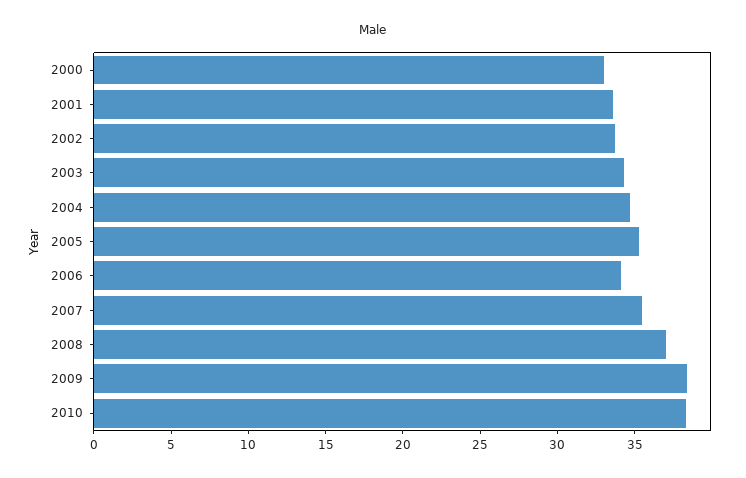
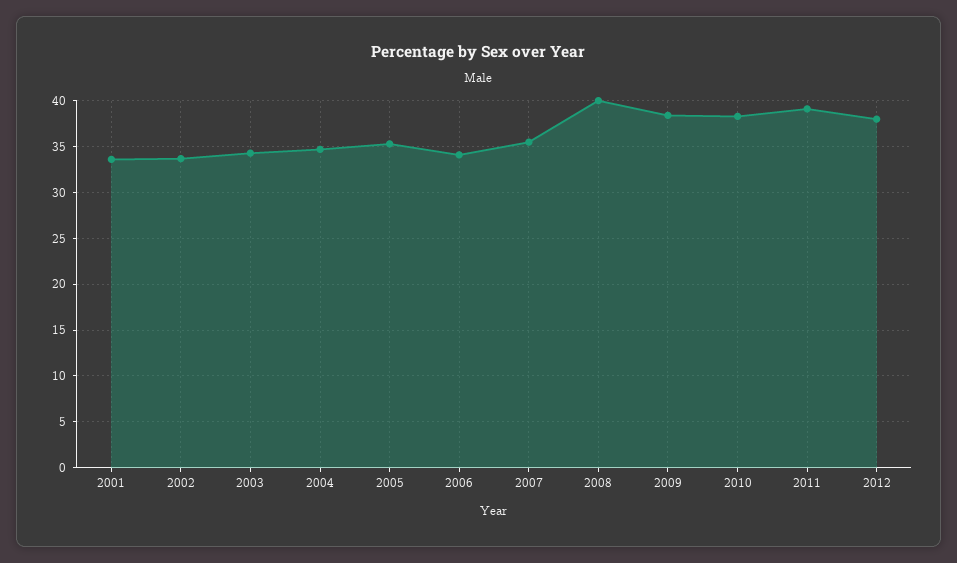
2000: 33 -> none
2008: 37 -> 40
2011: none -> 39
2012: none -> 38

